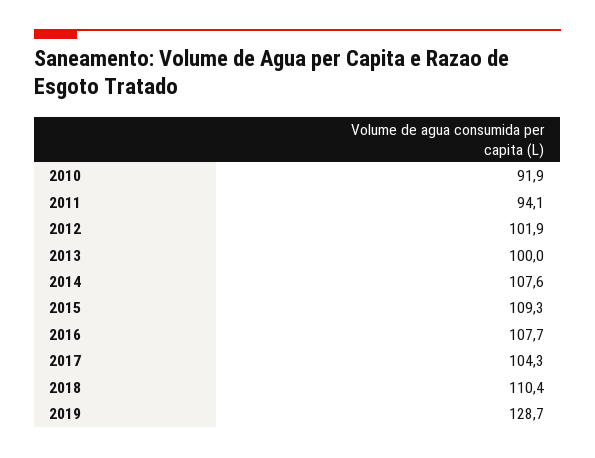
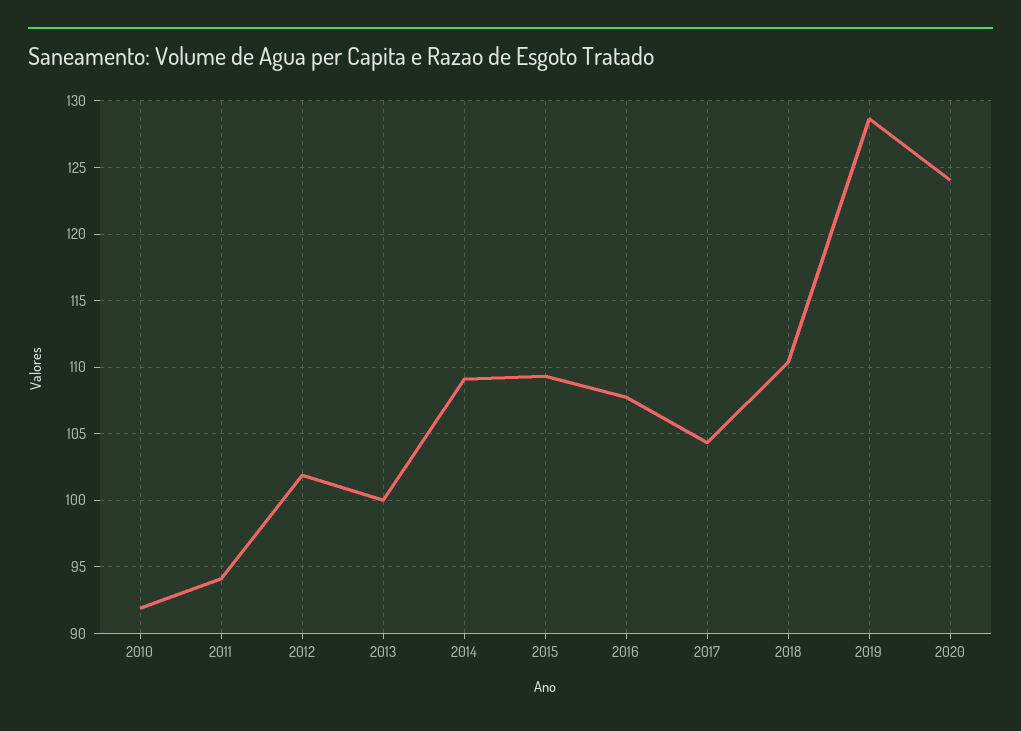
2014: 107.6 -> 109
2020: none -> 124

